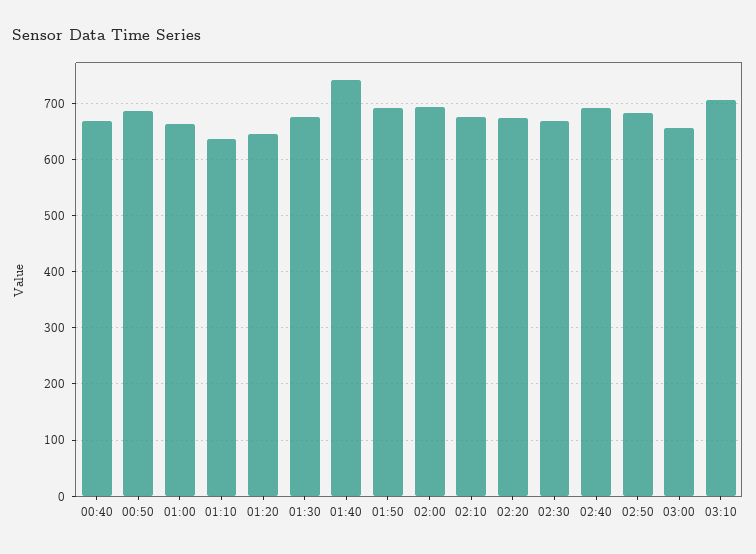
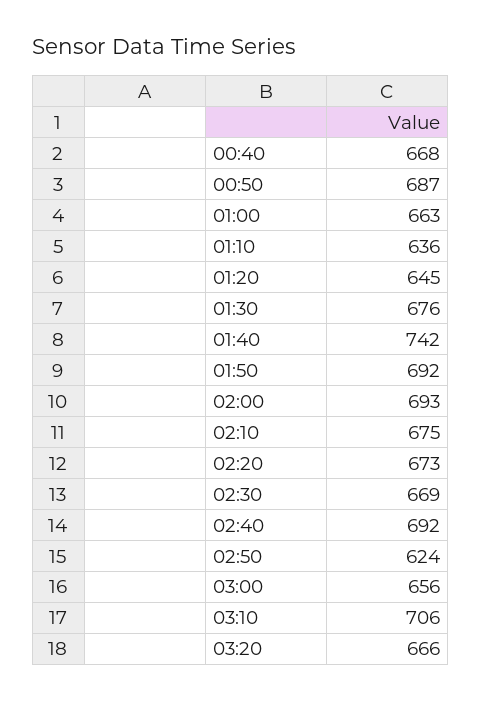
02:50: 680 -> 624
03:20: none -> 666

